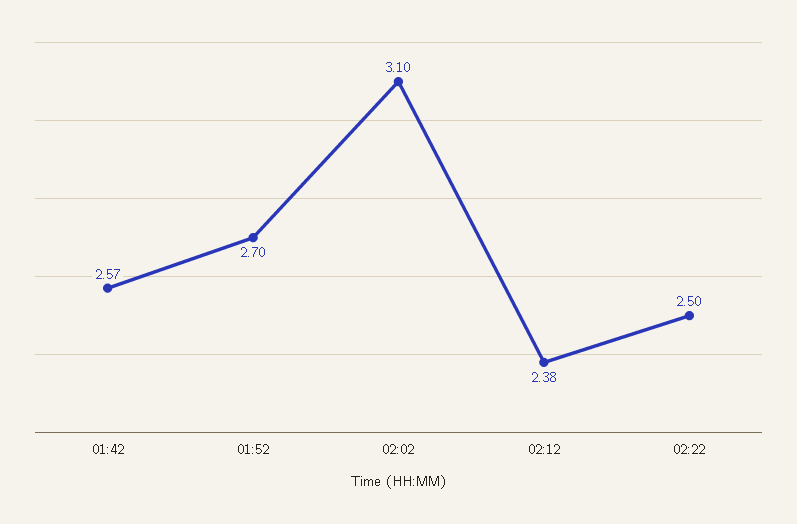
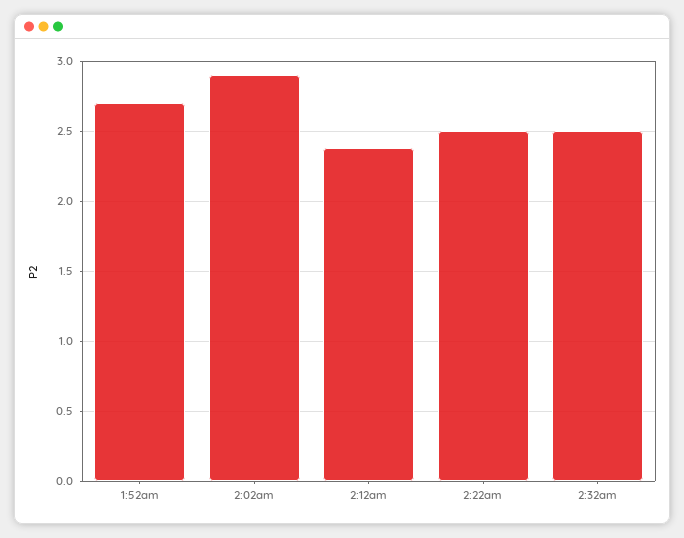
01:42: 2.57 -> none
02:02: 3.1 -> 2.9
2:32am: none -> 2.5

